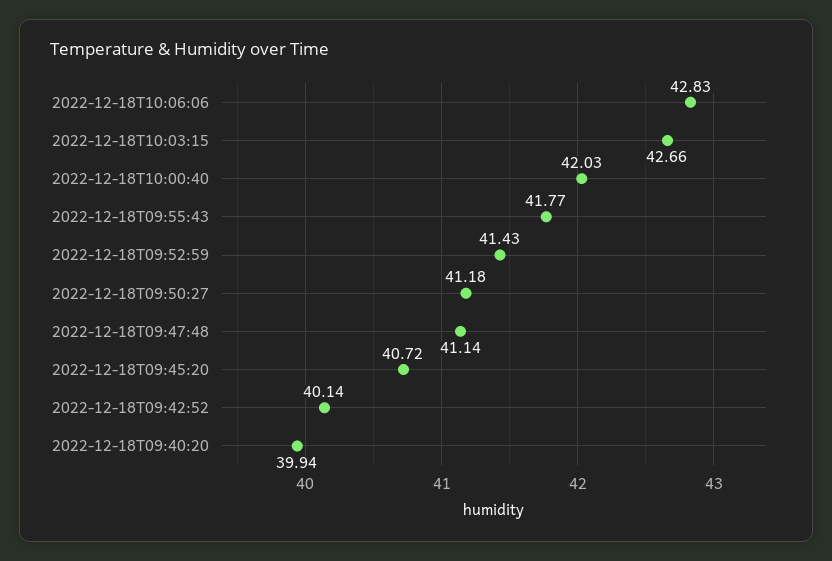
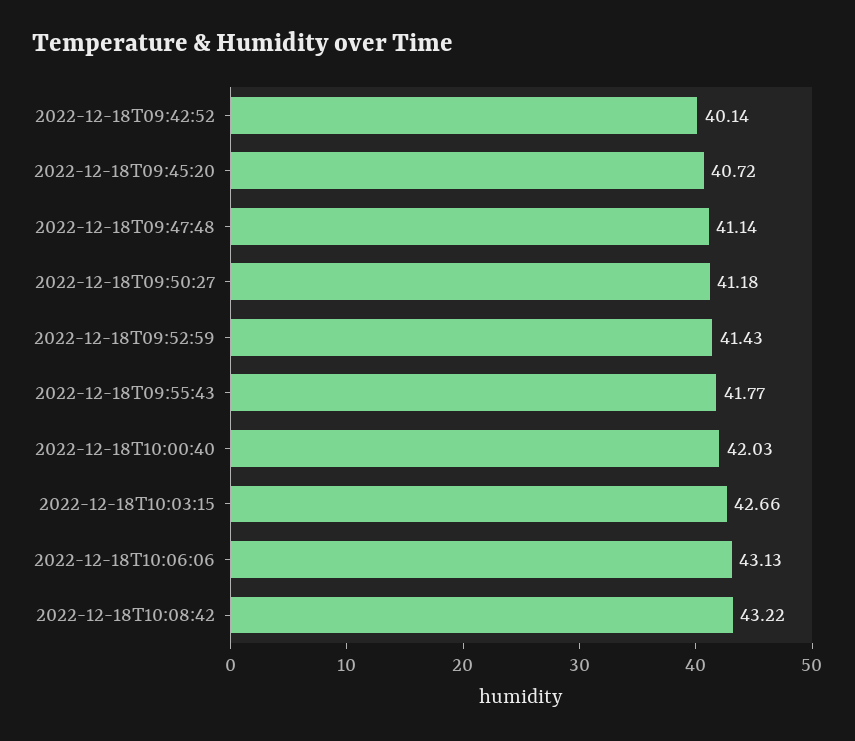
2022-12-18T10:06:06: 42.83 -> 43.13
2022-12-18T09:40:20: 39.94 -> none
2022-12-18T10:08:42: none -> 43.22

